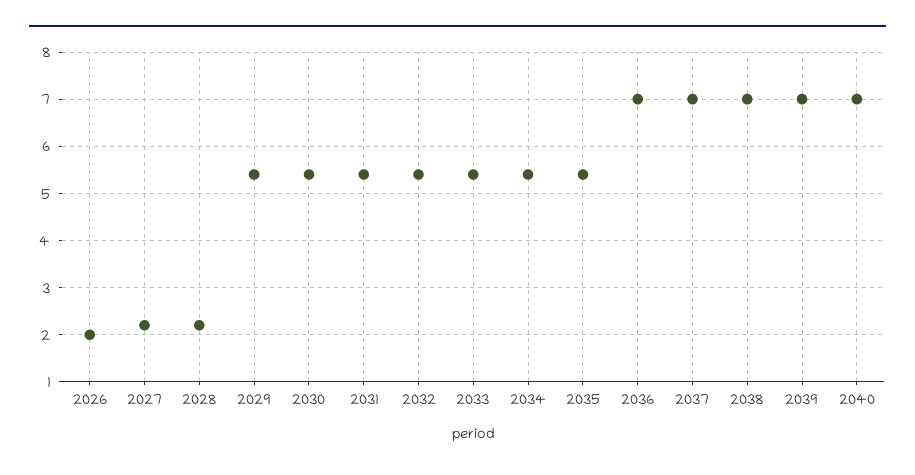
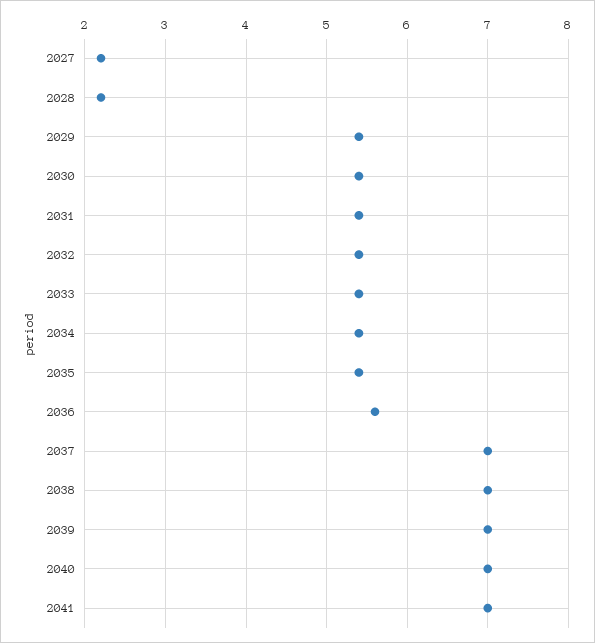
2026: 2 -> none
2036: 7 -> 5.6
2041: none -> 7

